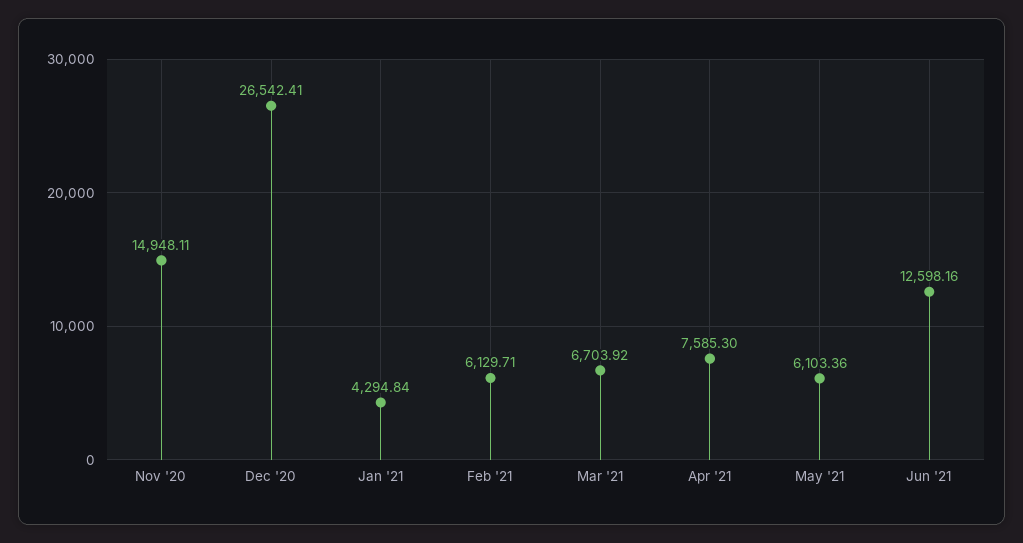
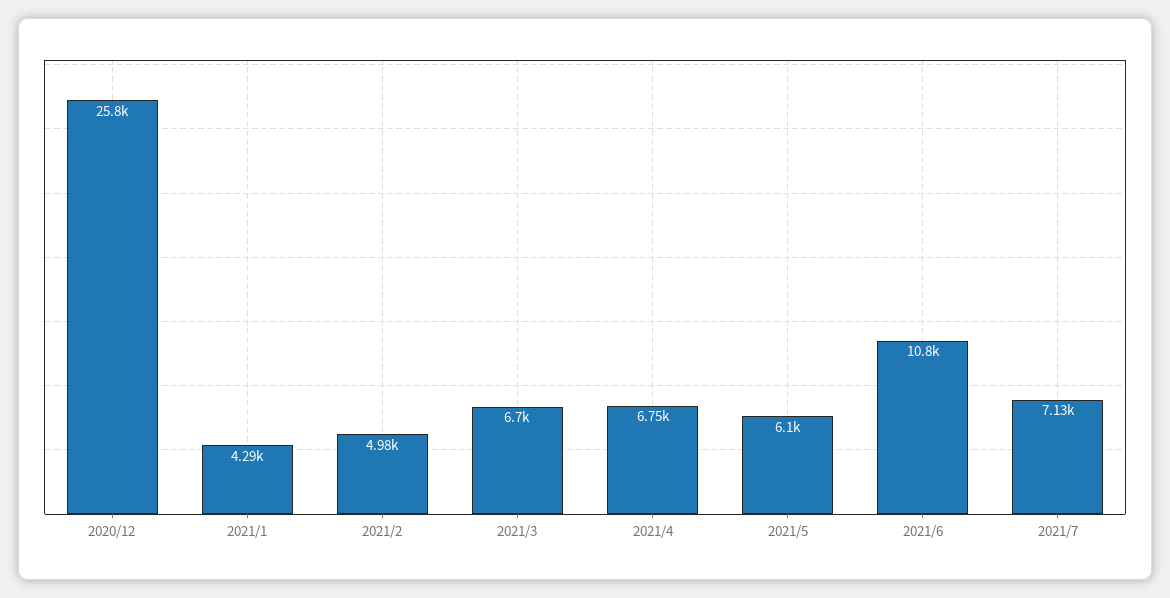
Nov '20: 14948.11 -> none
Dec '20: 26542.41 -> 25800
Feb '21: 6129.71 -> 4980
Apr '21: 7585.3 -> 6750
Jun '21: 12598.16 -> 10800
2021/7: none -> 7130

